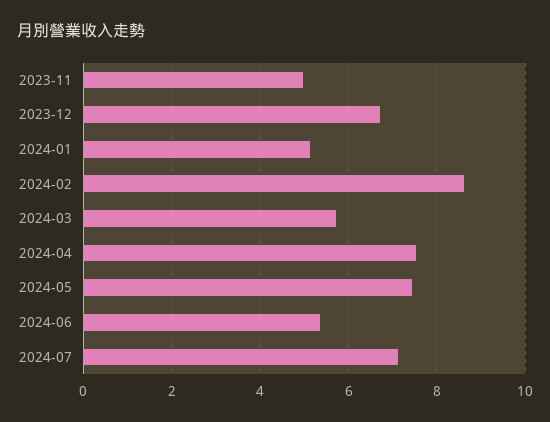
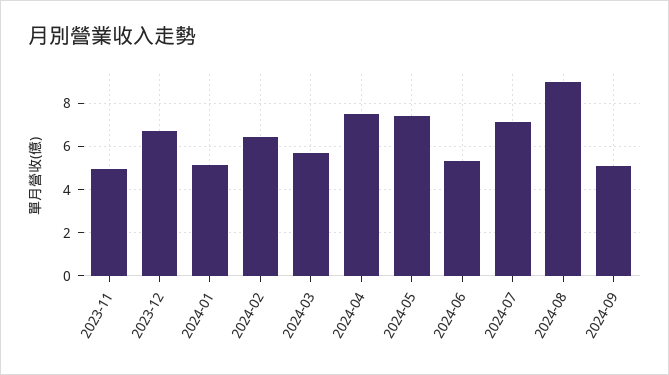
2024-02: 8.6 -> 6.5
2024-08: none -> 9
2024-09: none -> 5

